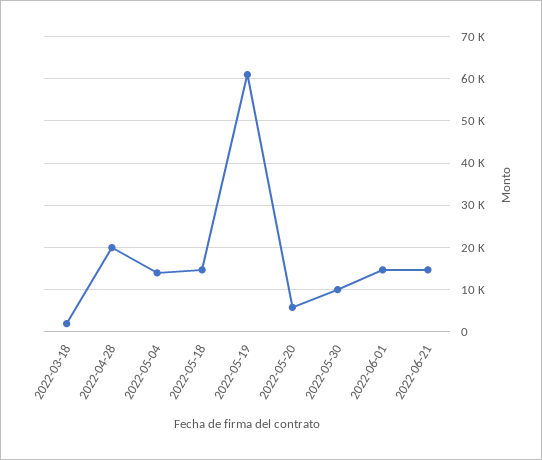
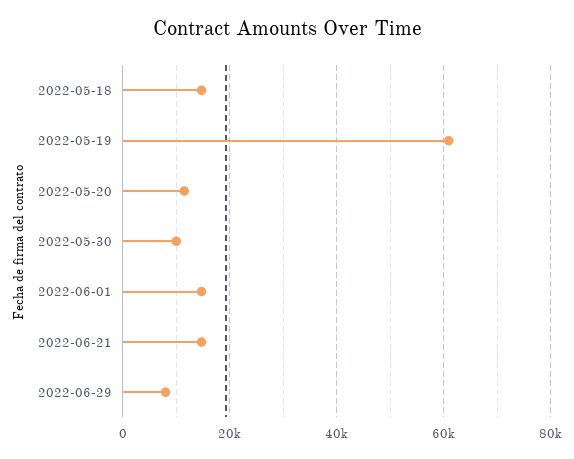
2022-03-18: 2000 -> none
2022-04-28: 20000 -> none
2022-05-04: 14000 -> none
2022-05-20: 6000 -> 12000
2022-06-29: none -> 8000

